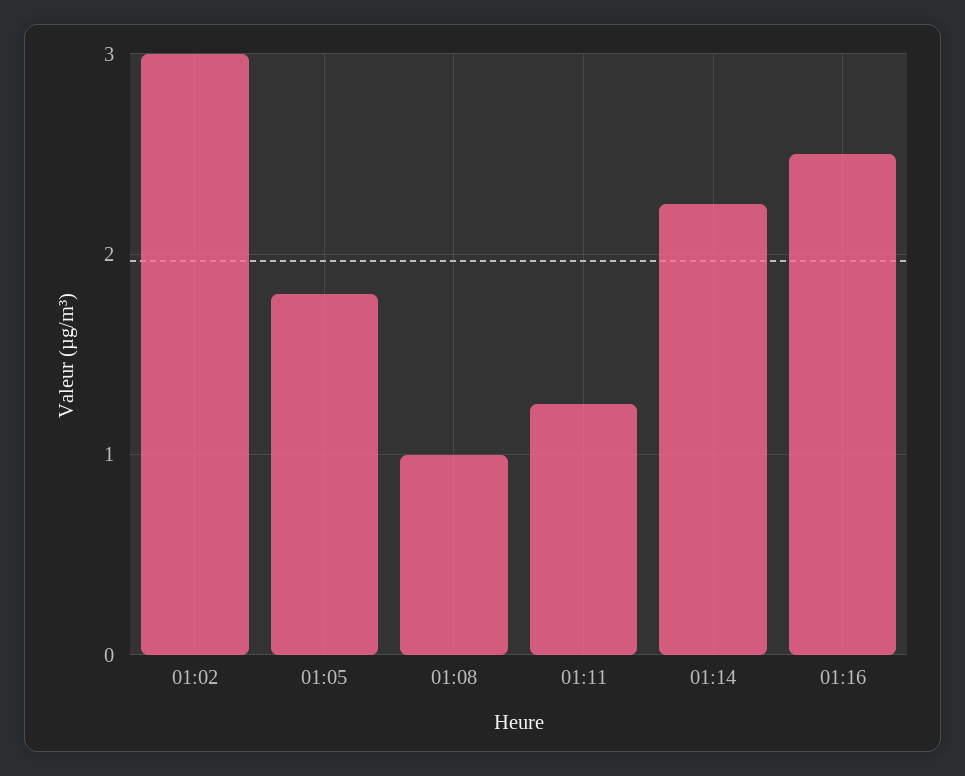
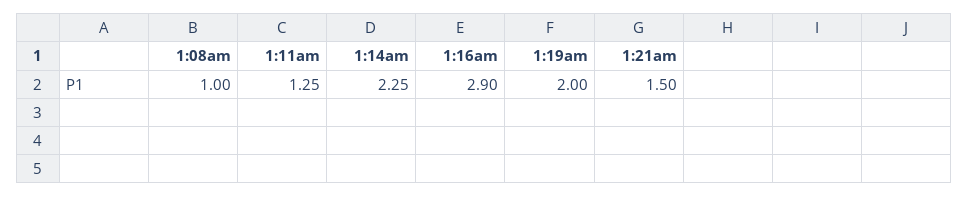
01:02: 3 -> none
01:05: 1.8 -> none
01:16: 2.5 -> 2.9
1:19am: none -> 2
1:21am: none -> 1.5

